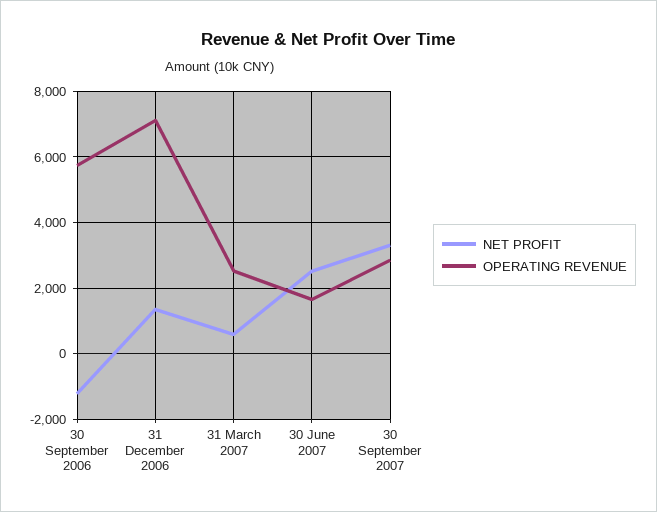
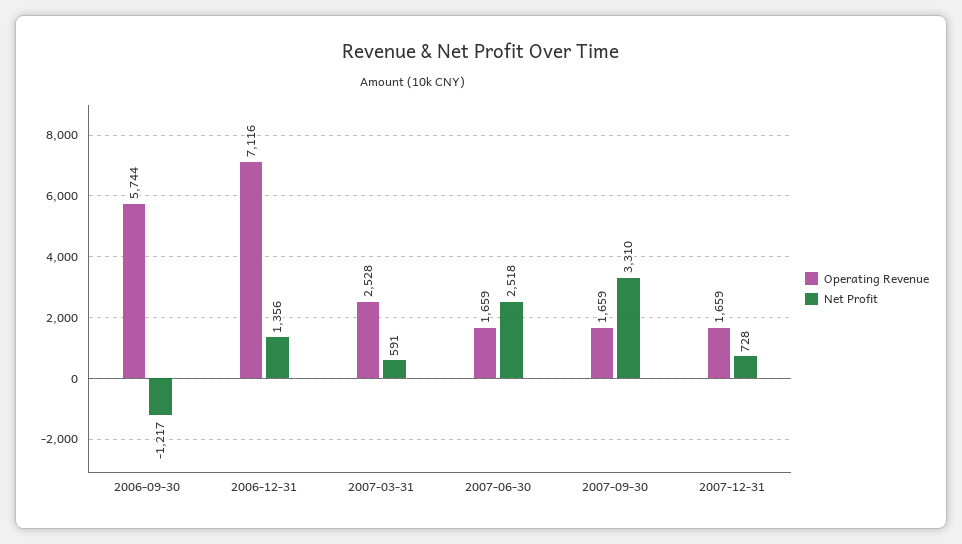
OPERATING REVENUE, 30 September 2007: 2800 -> 1659
OPERATING REVENUE, 2007-12-31: none -> 1659
NET PROFIT, 2007-12-31: none -> 728

